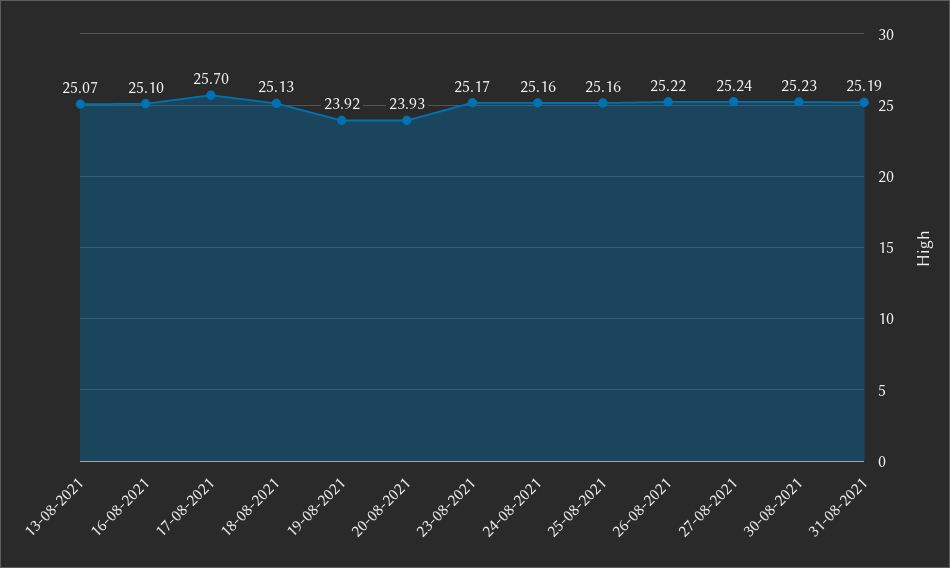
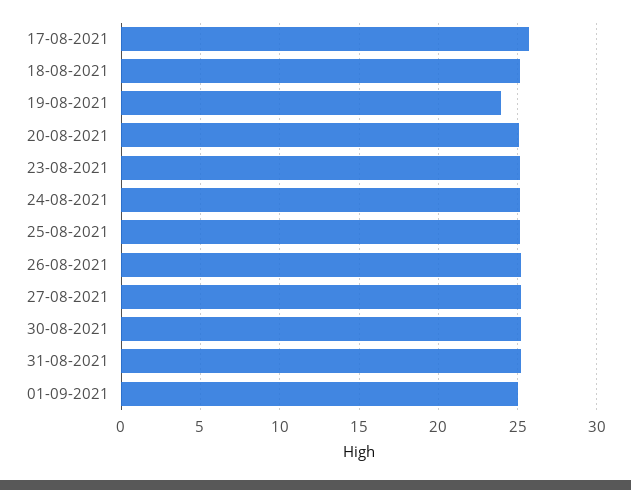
13-08-2021: 25.07 -> none
16-08-2021: 25.1 -> none
20-08-2021: 23.93 -> 25
01-09-2021: none -> 25

